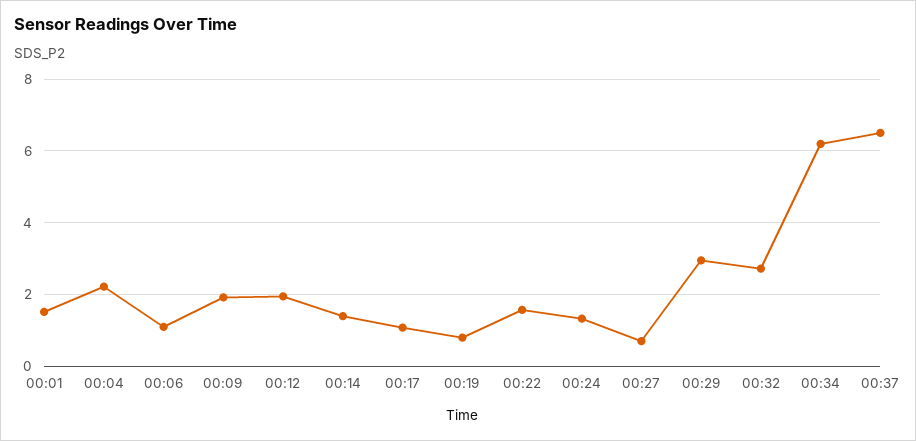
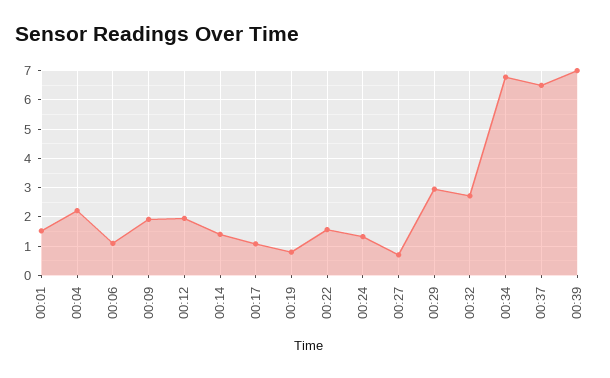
00:34: 6.2 -> 6.75
00:39: none -> 7

